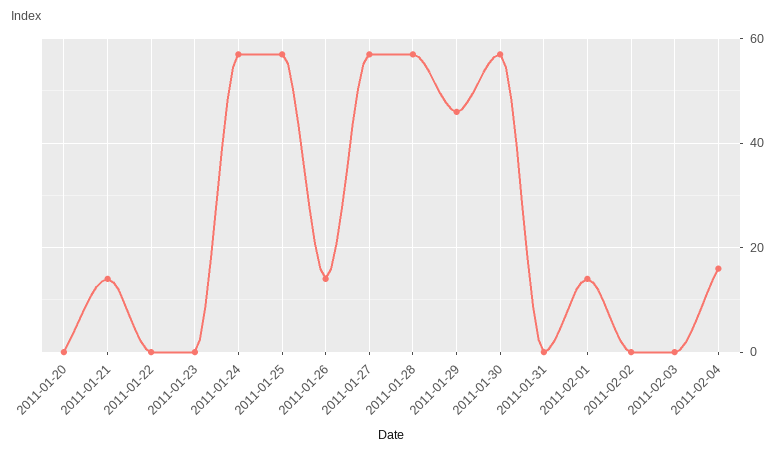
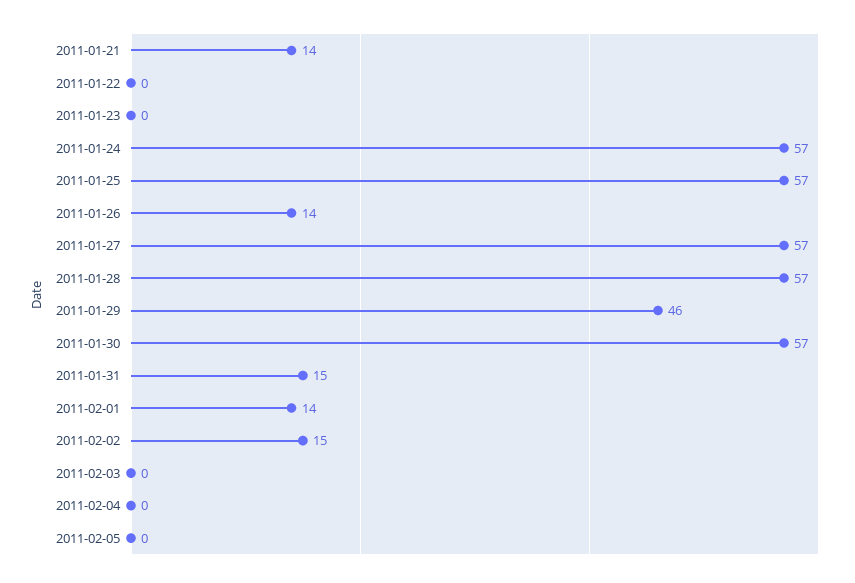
2011-01-20: 0 -> none
2011-01-31: 0 -> 15
2011-02-02: 0 -> 15
2011-02-04: 15 -> 0
2011-02-05: none -> 0

